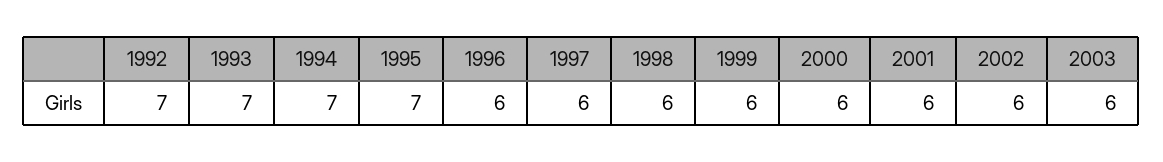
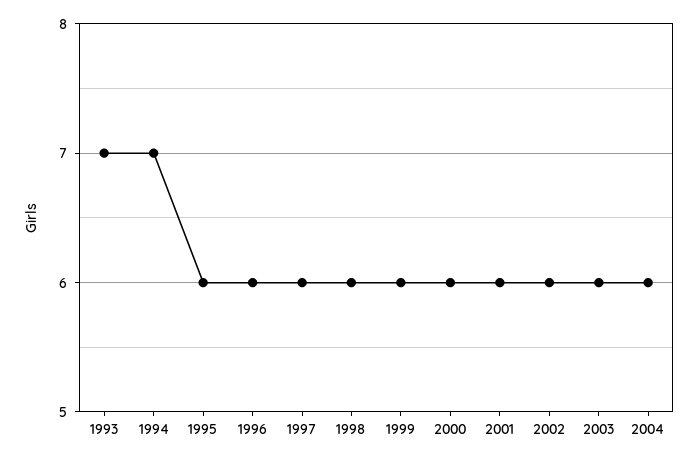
1992: 7 -> none
1995: 7 -> 6
2004: none -> 6

